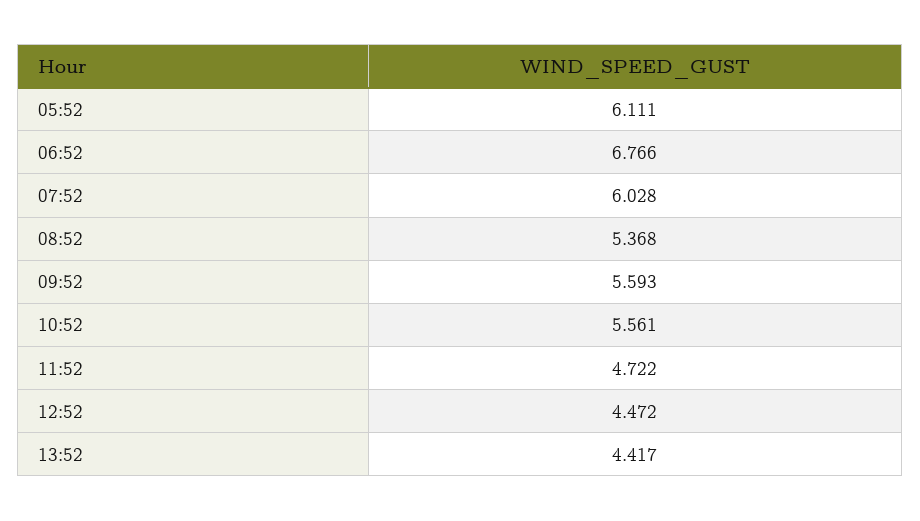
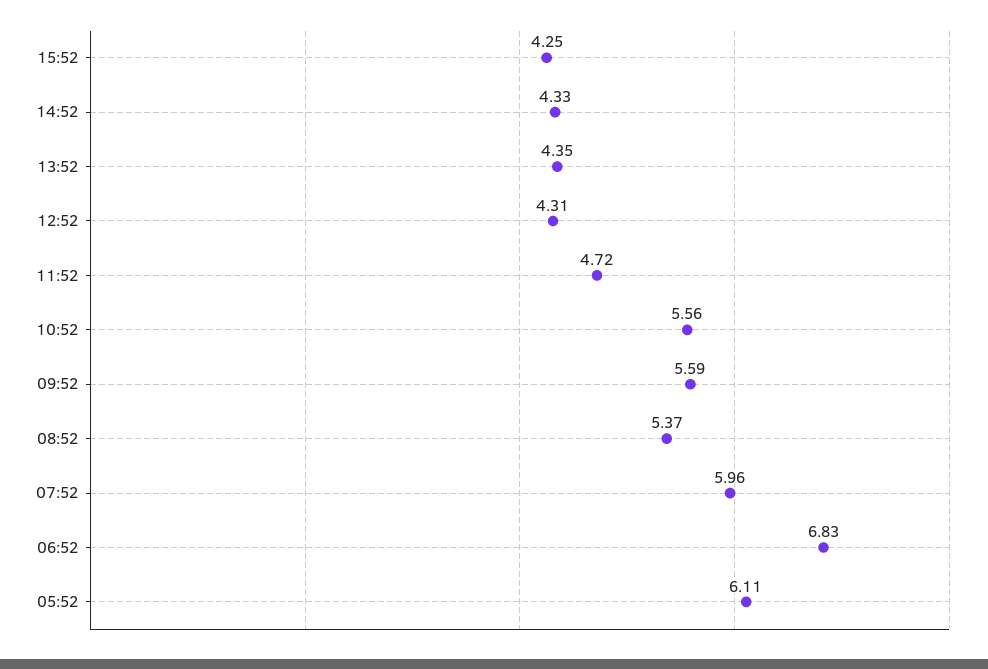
06:52: 6.766 -> 6.83
07:52: 6.028 -> 5.96
12:52: 4.472 -> 4.31
13:52: 4.417 -> 4.35
15:52: none -> 4.25
14:52: none -> 4.33

